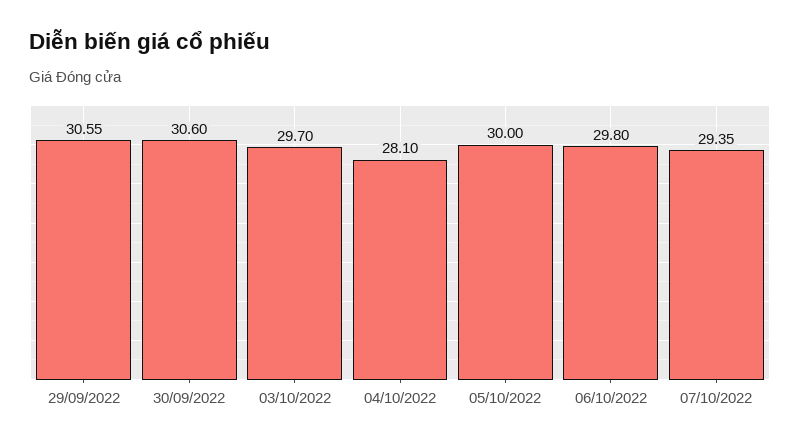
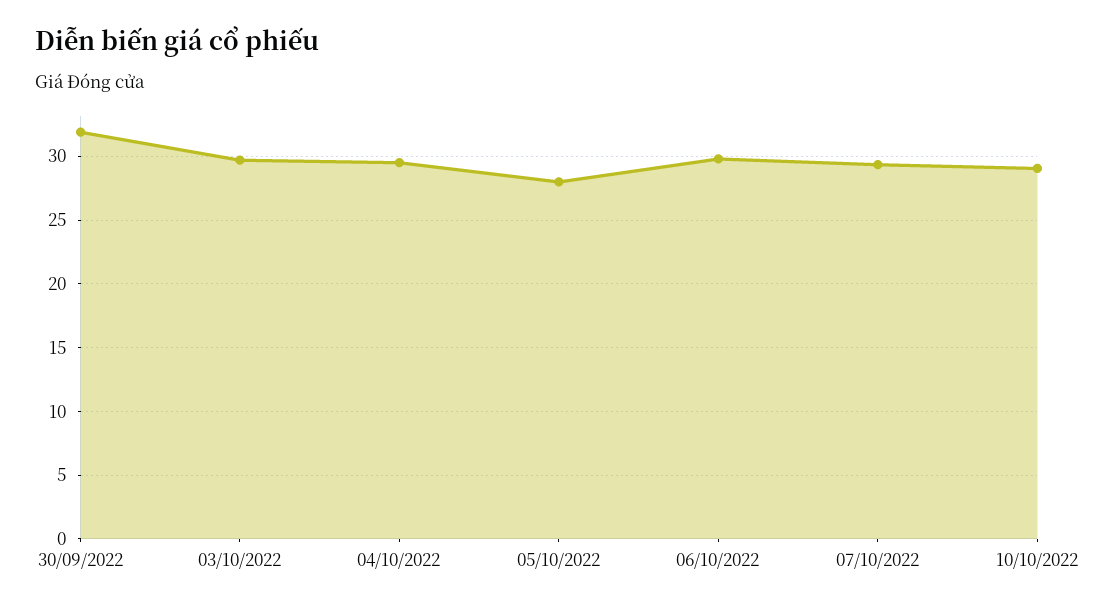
29/09/2022: 30.55 -> none
30/09/2022: 30.6 -> 32
04/10/2022: 28.1 -> 29.5
05/10/2022: 30 -> 28
10/10/2022: none -> 29

